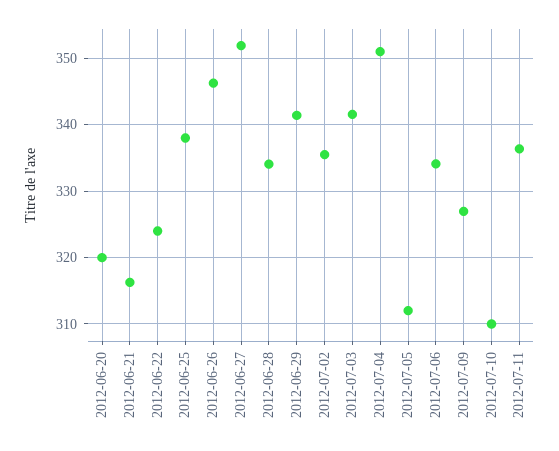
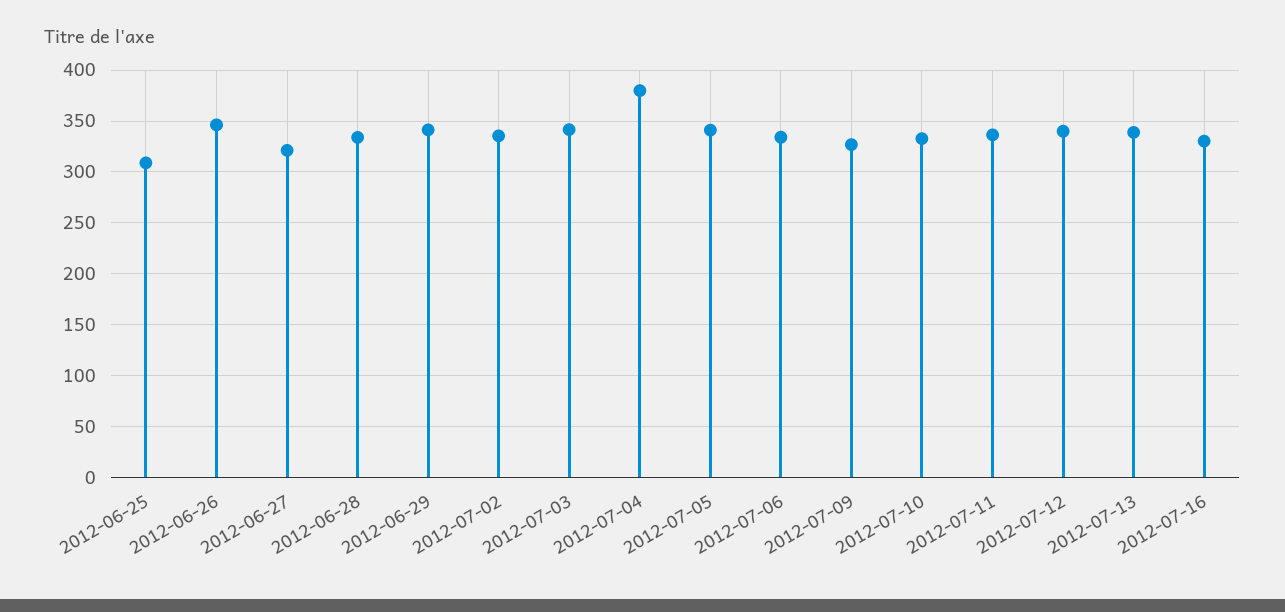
2012-06-20: 320 -> none
2012-06-21: 316 -> none
2012-06-22: 324 -> none
2012-06-25: 338 -> 310
2012-06-27: 352 -> 320
2012-07-04: 351 -> 380
2012-07-05: 312 -> 340
2012-07-10: 310 -> 330
2012-07-12: none -> 340
2012-07-13: none -> 340
2012-07-16: none -> 330

